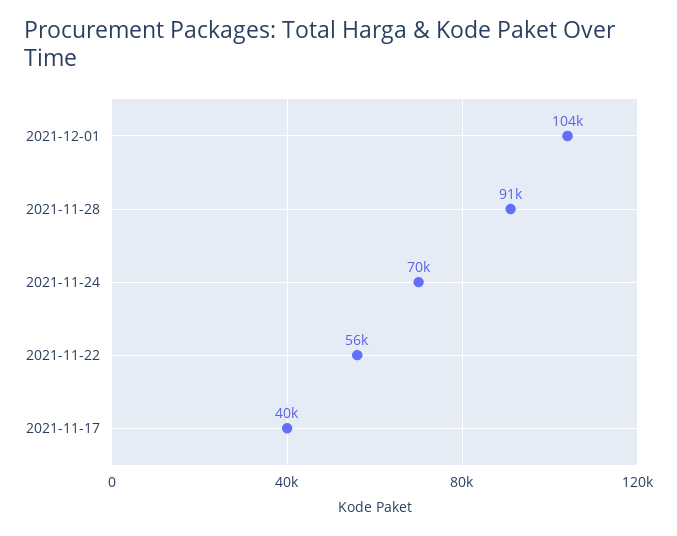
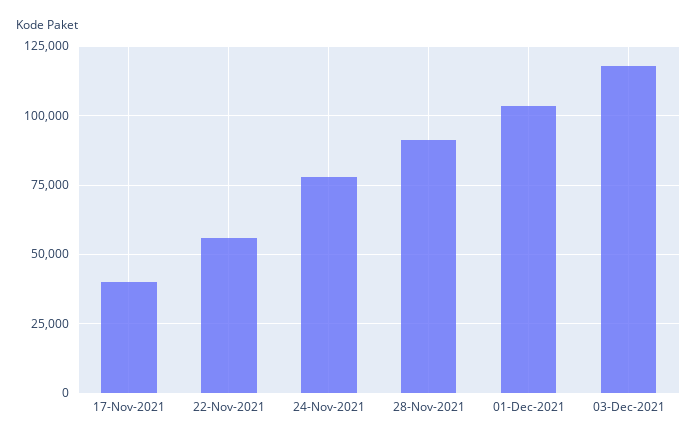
2021-11-24: 70000 -> 77500
03-Dec-2021: none -> 117500

